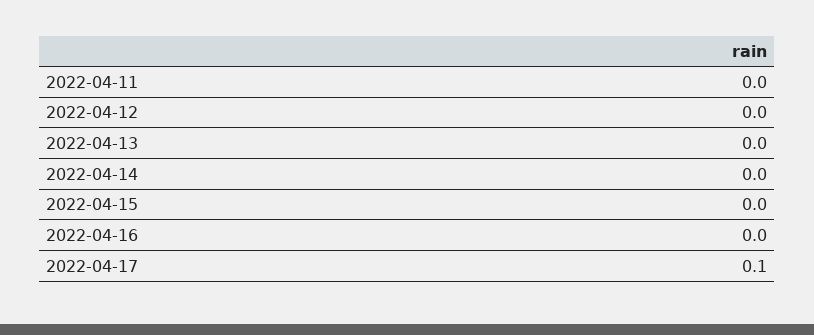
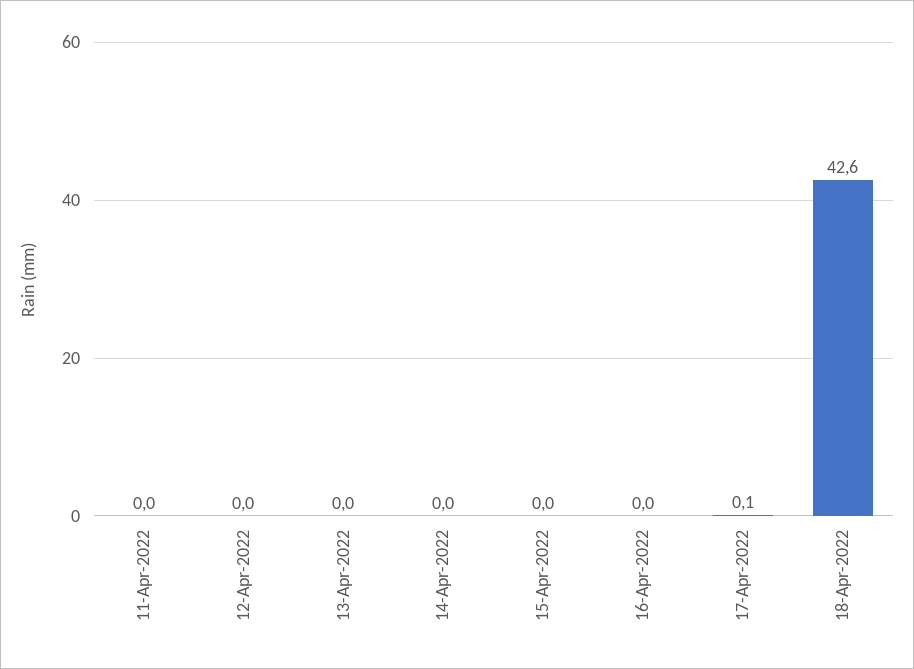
18-Apr-2022: none -> 42.6

